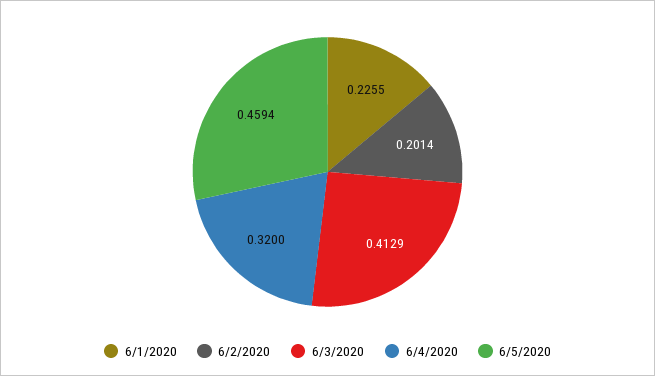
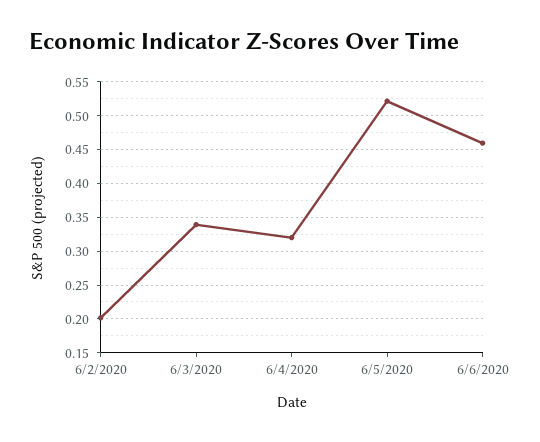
6/1/2020: 0.2255 -> none
6/3/2020: 0.4129 -> 0.34
6/5/2020: 0.4594 -> 0.52
6/6/2020: none -> 0.46

